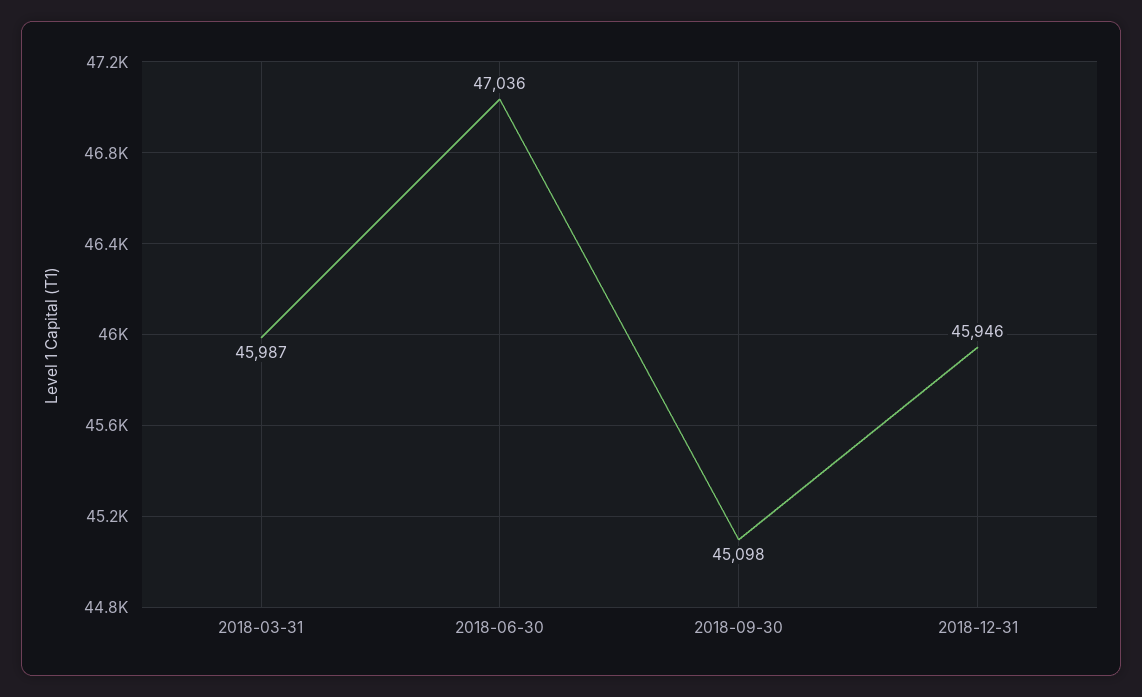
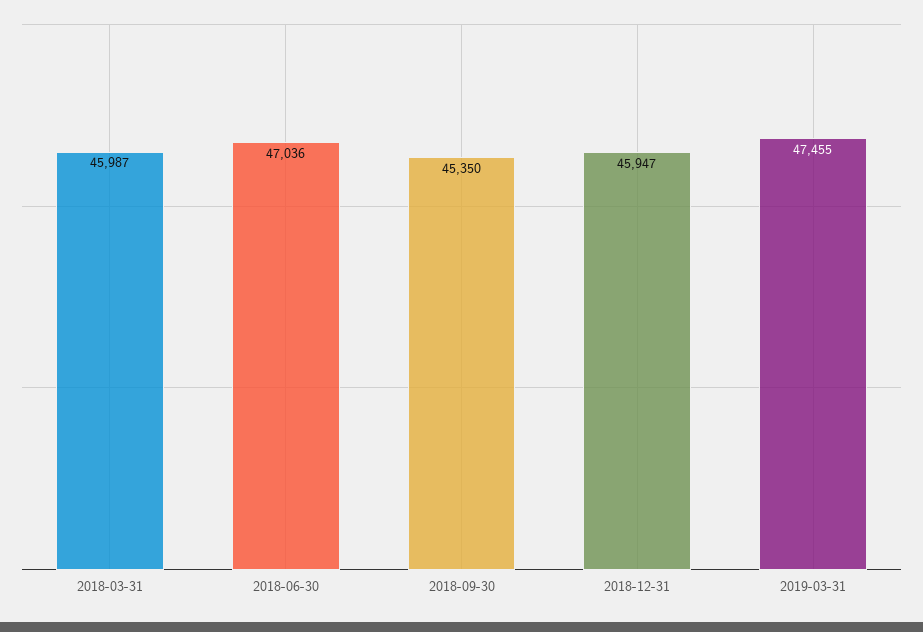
2018-09-30: 45098 -> 45350
2018-12-31: 45946 -> 45947
2019-03-31: none -> 47455

